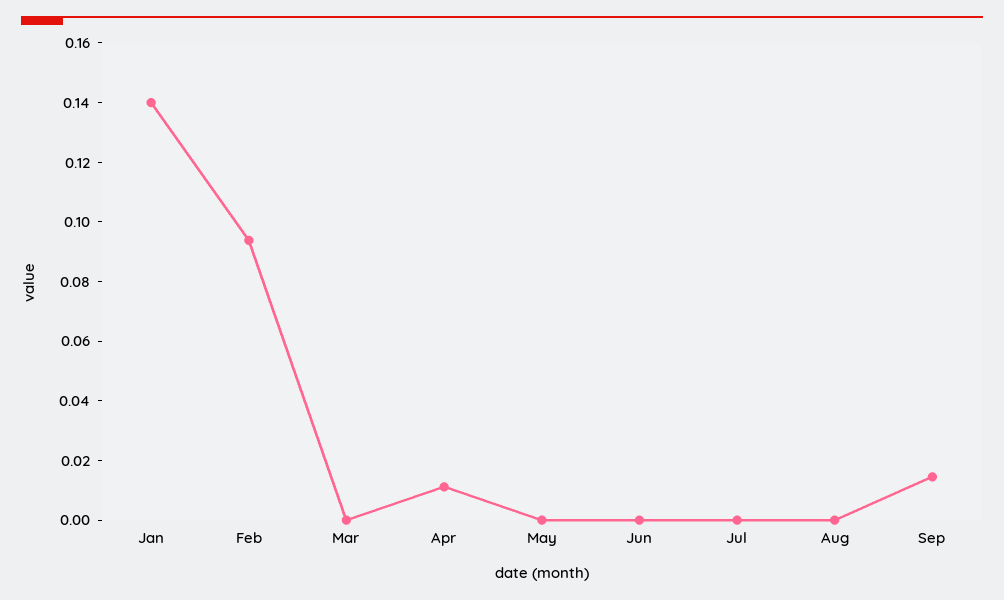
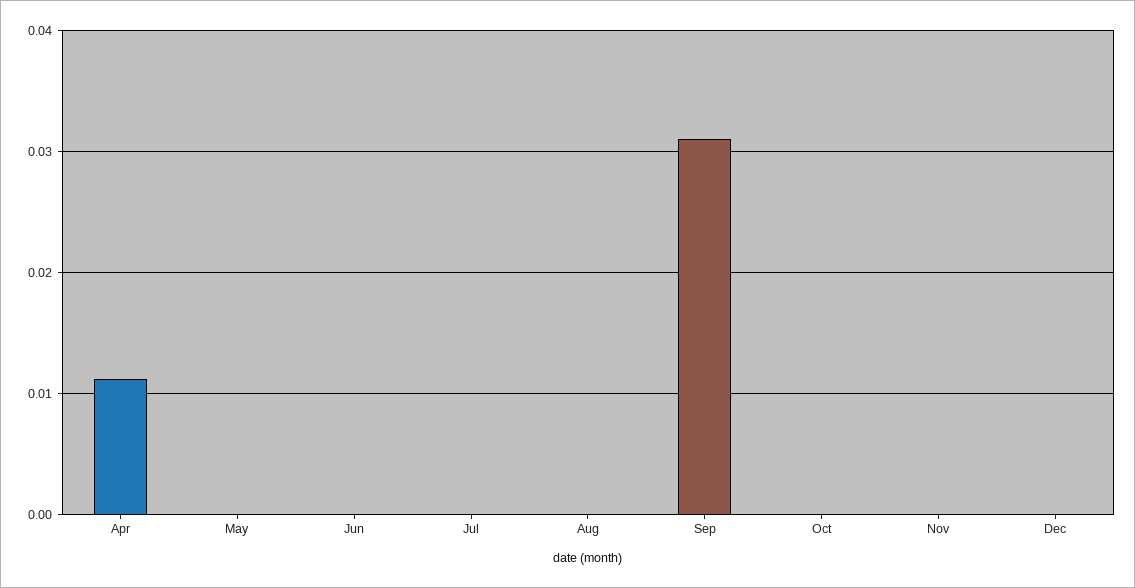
Jan: 0.14 -> none
Feb: 0.095 -> none
Mar: 0 -> none
Sep: 0.015 -> 0.031
Oct: none -> 0
Nov: none -> 0
Dec: none -> 0

